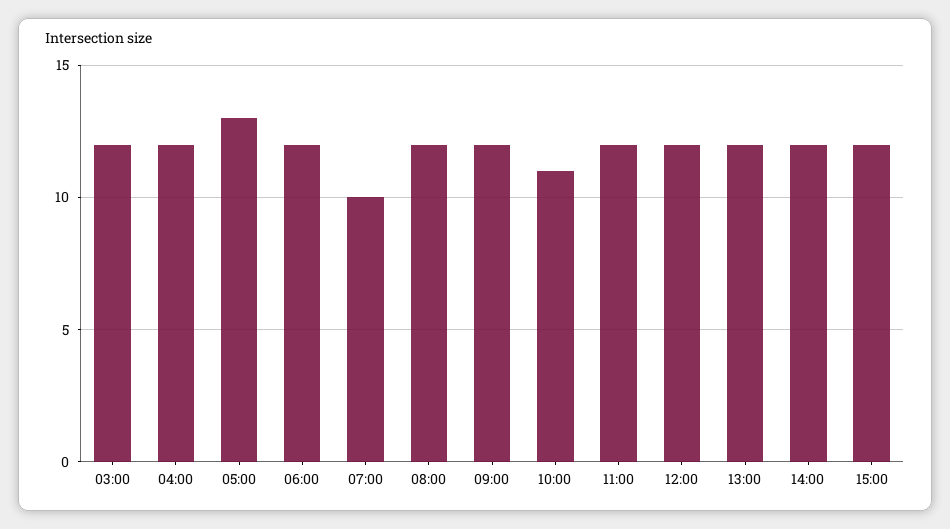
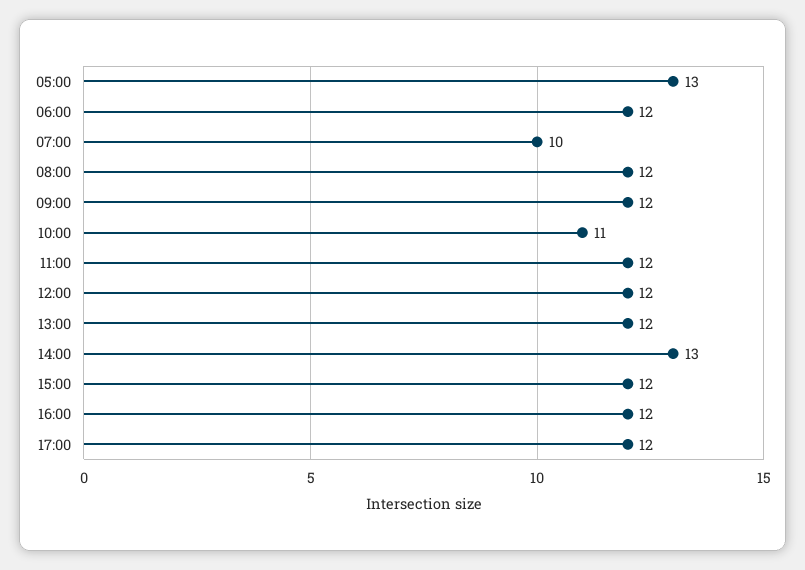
03:00: 12 -> none
04:00: 12 -> none
14:00: 12 -> 13
16:00: none -> 12
17:00: none -> 12

